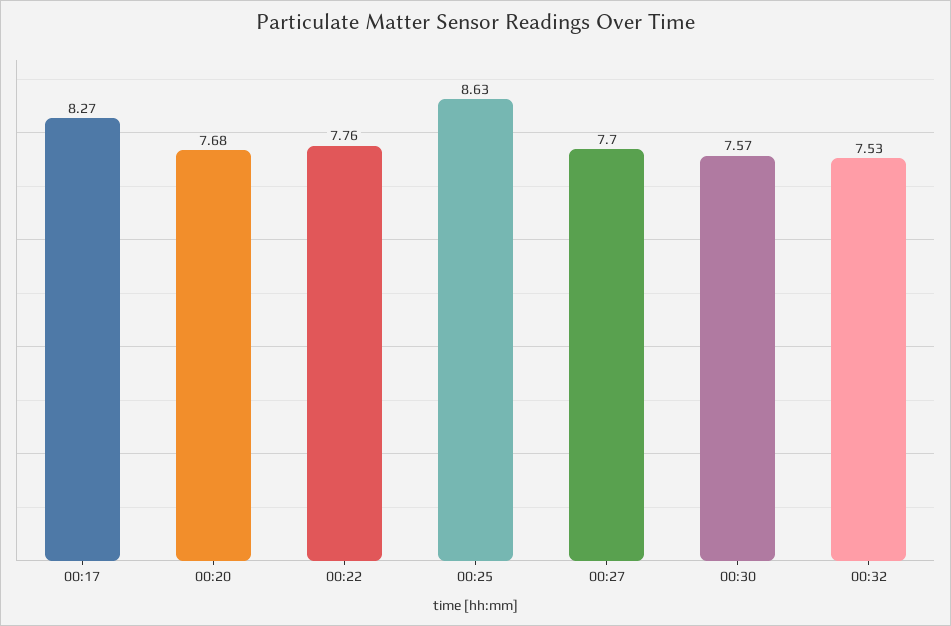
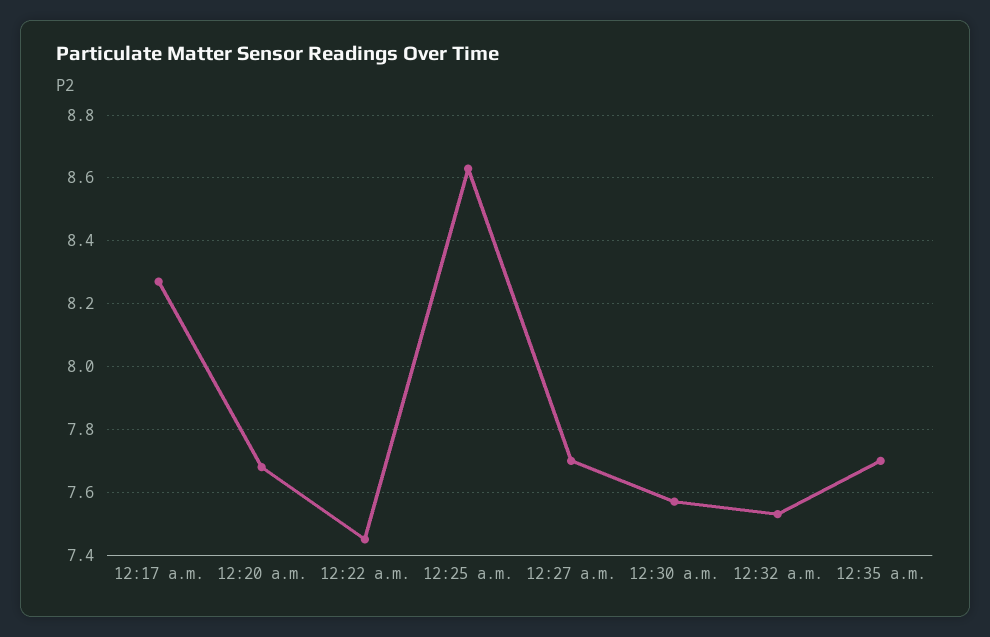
00:22: 7.76 -> 7.45
12:35 a.m.: none -> 7.7

